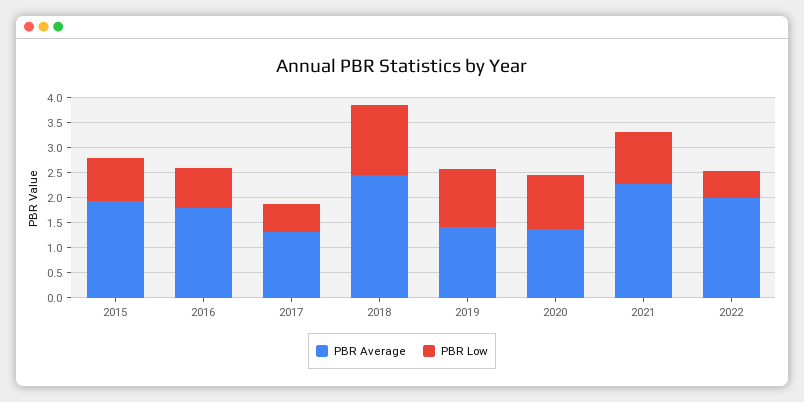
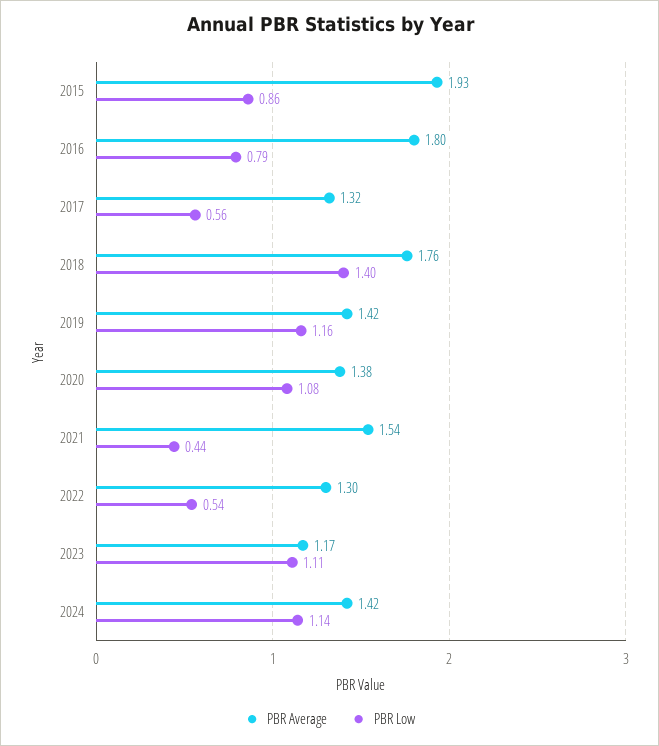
PBR Average, 2018: 2.5 -> 1.76
PBR Average, 2021: 2.25 -> 1.54
PBR Low, 2021: 1 -> 0.44
PBR Average, 2022: 2 -> 1.3
PBR Average, 2023: none -> 1.17
PBR Low, 2023: none -> 1.11
PBR Average, 2024: none -> 1.42
PBR Low, 2024: none -> 1.14

